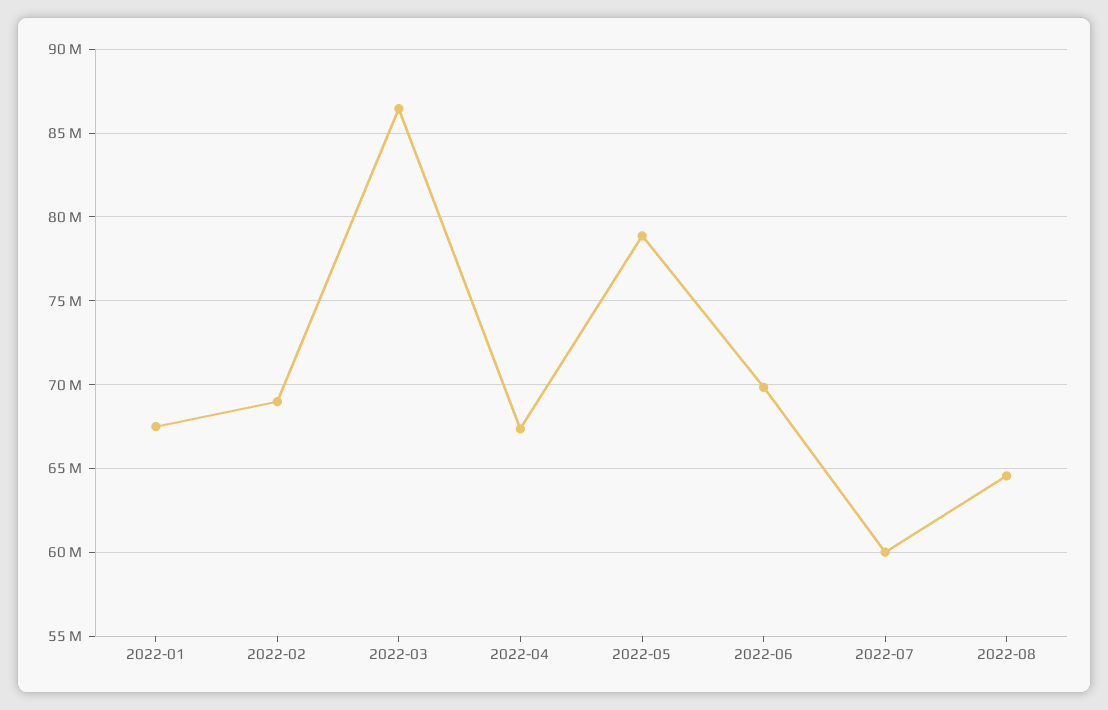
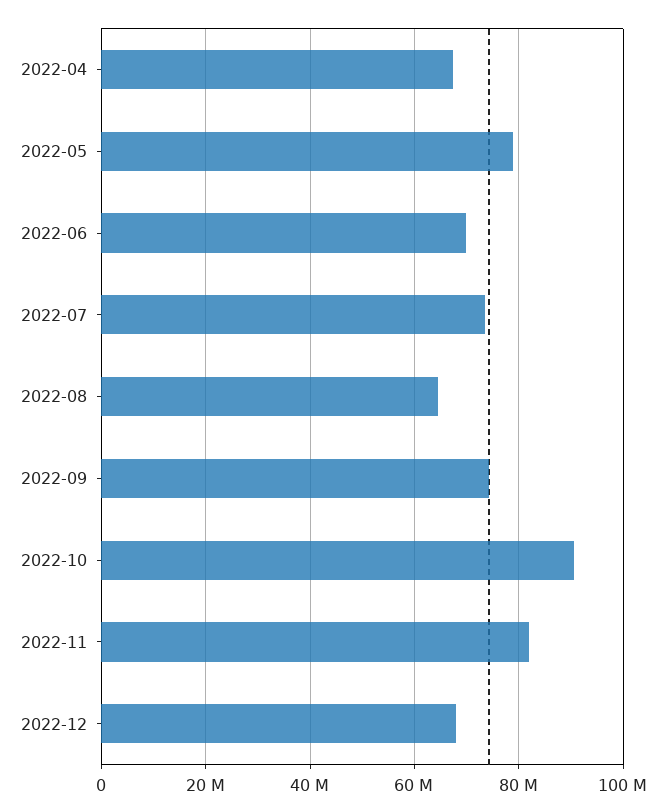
2022-01: 67500000 -> none
2022-02: 69000000 -> none
2022-03: 86500000 -> none
2022-07: 60000000 -> 74000000
2022-09: none -> 74000000
2022-10: none -> 90000000
2022-11: none -> 82000000
2022-12: none -> 68000000

